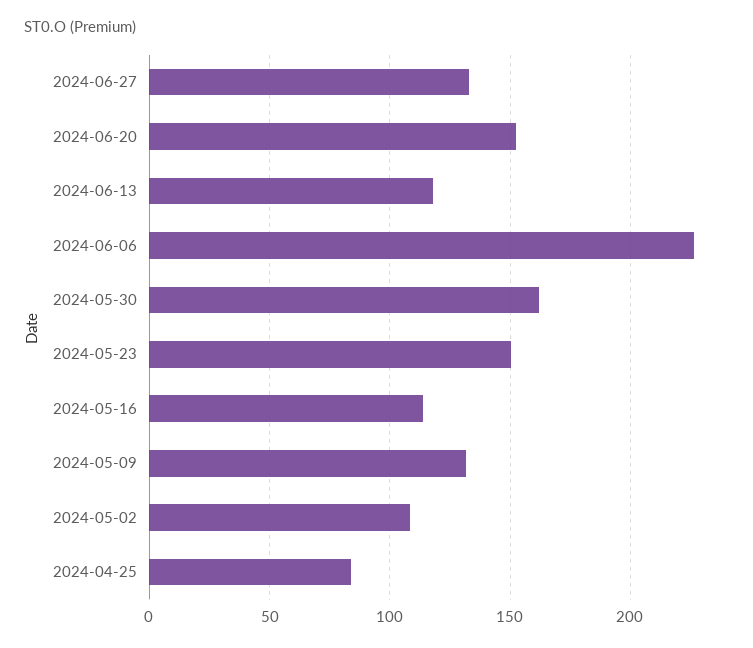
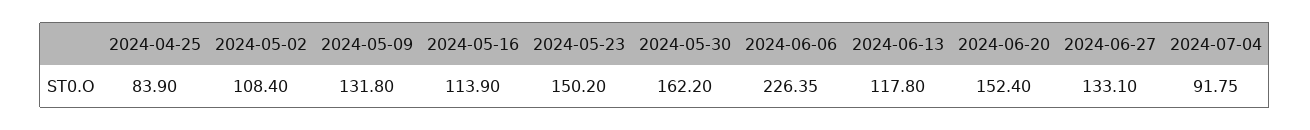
2024-07-04: none -> 91.75

